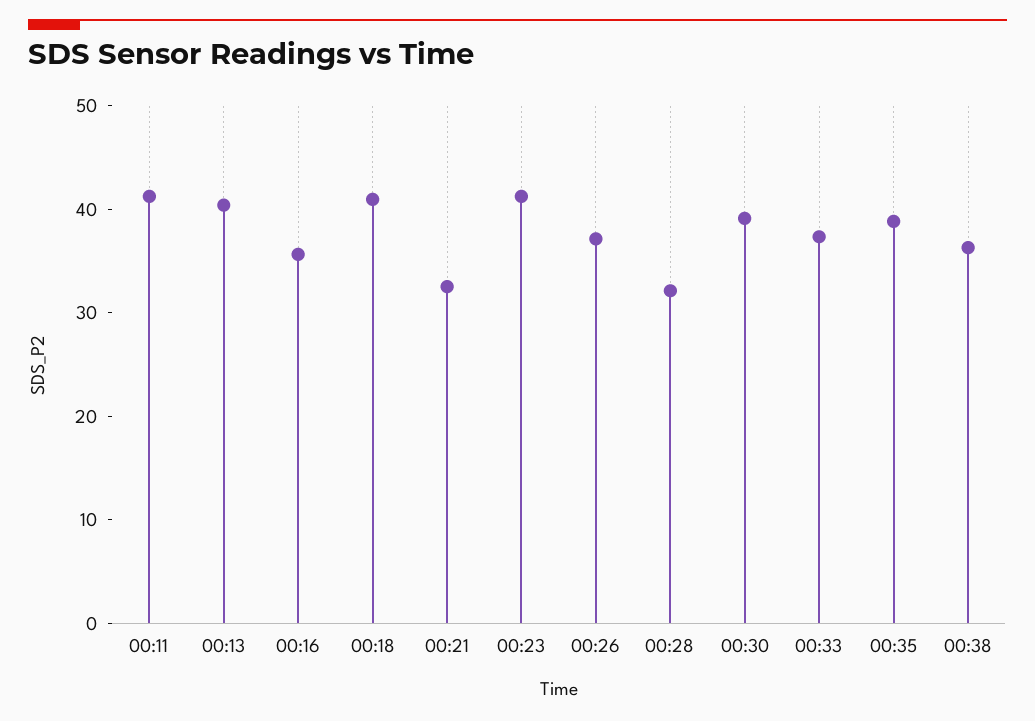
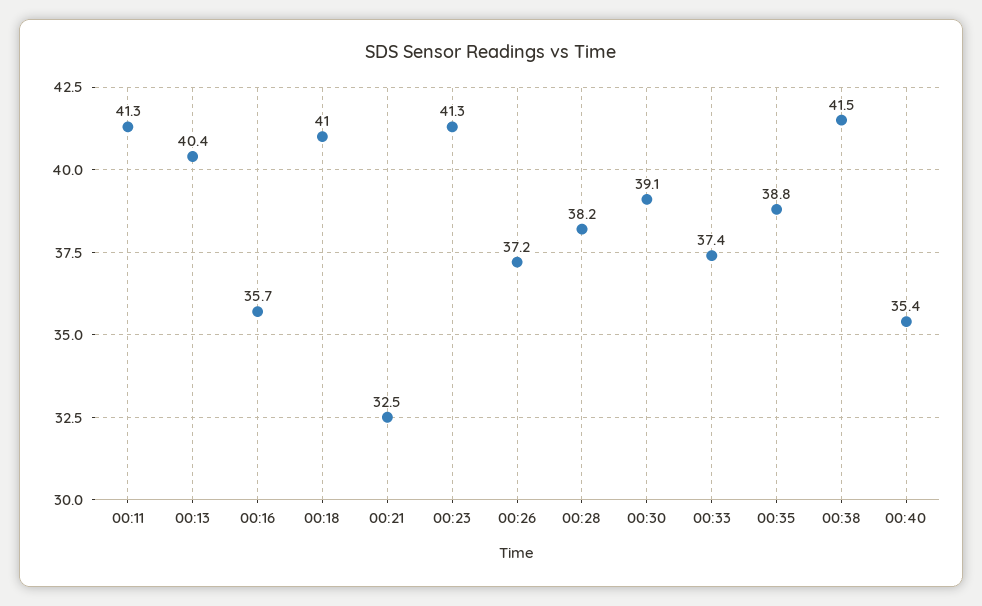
00:28: 32 -> 38.2
00:38: 36 -> 41.5
00:40: none -> 35.4

